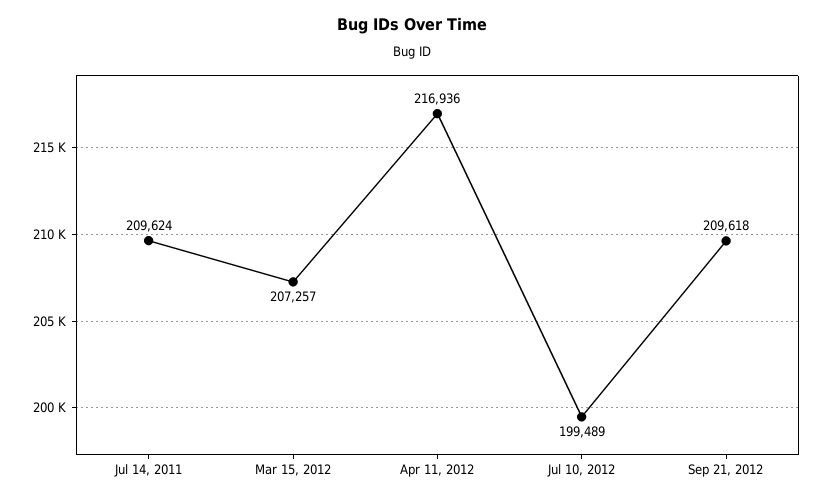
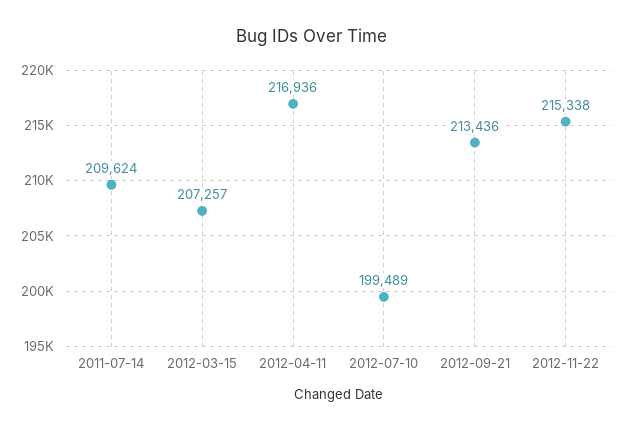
Sep 21, 2012: 209618 -> 213436
2012-11-22: none -> 215338

